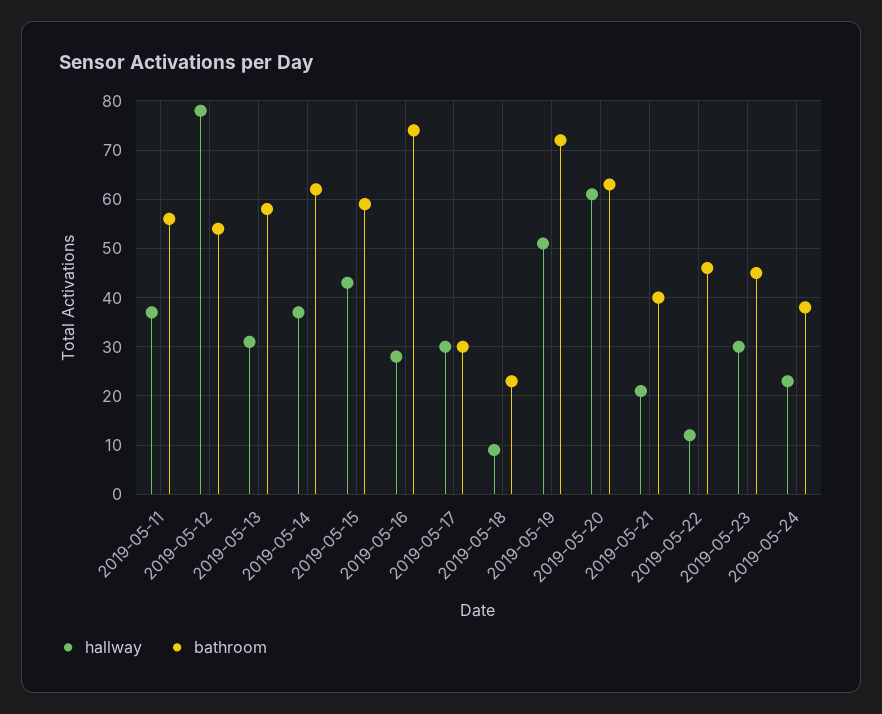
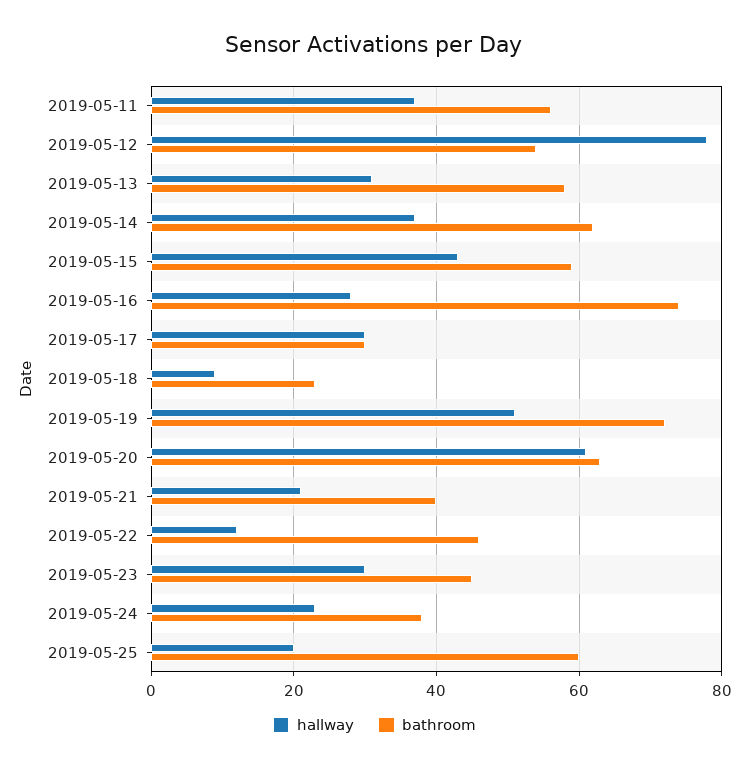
hallway, 2019-05-25: none -> 20
bathroom, 2019-05-25: none -> 60

